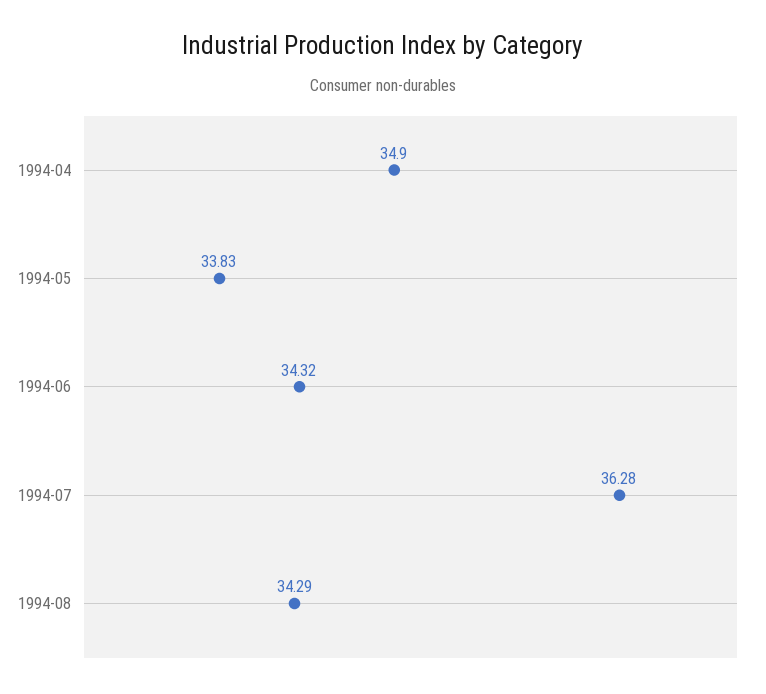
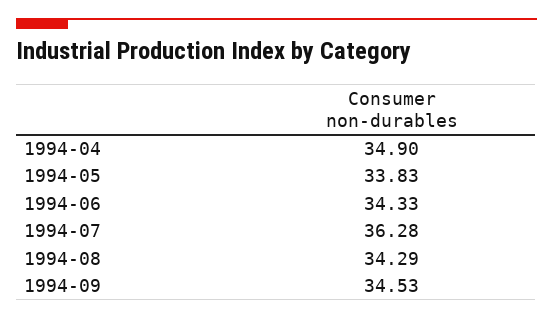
1994-06: 34.32 -> 34.33
1994-09: none -> 34.53

